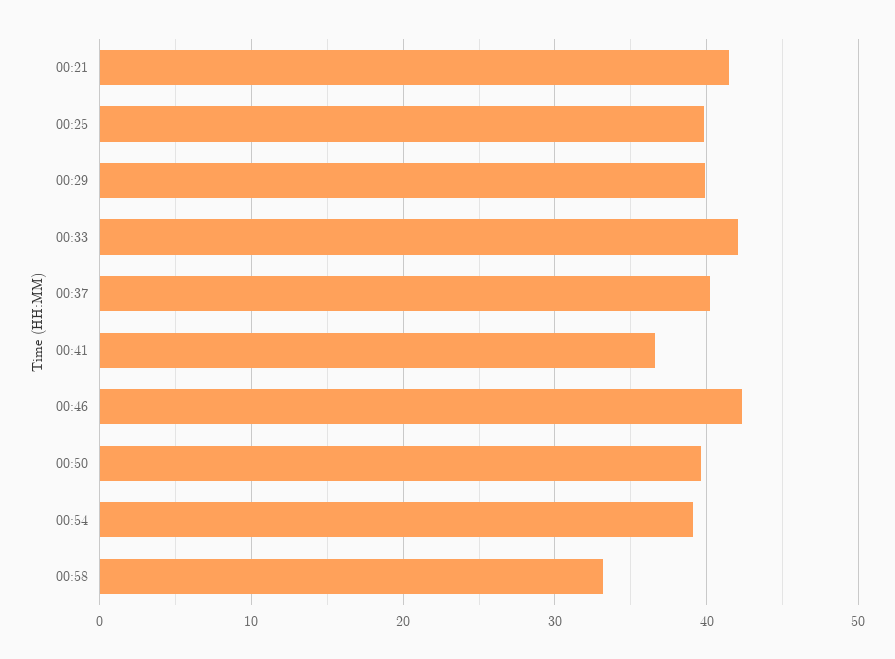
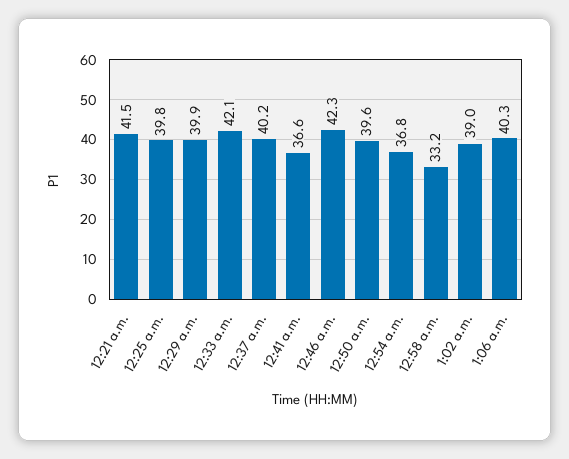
00:54: 39 -> 36.8
1:02 a.m.: none -> 39
1:06 a.m.: none -> 40.3

